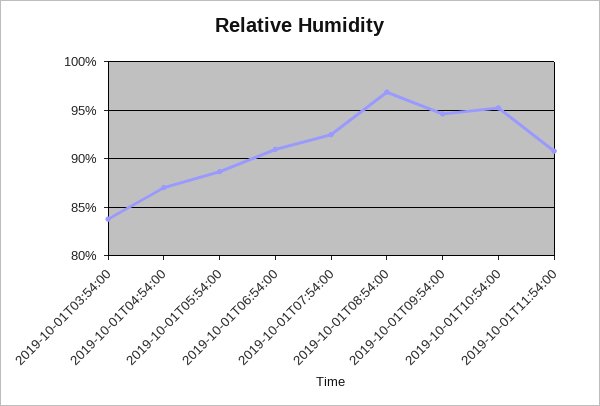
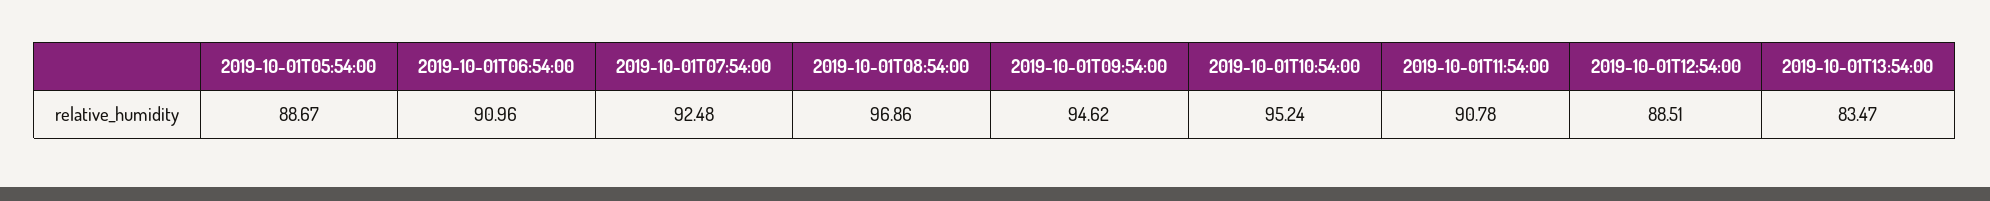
2019-10-01T03:54:00: 84 -> none
2019-10-01T04:54:00: 87 -> none
2019-10-01T12:54:00: none -> 88.51
2019-10-01T13:54:00: none -> 83.47

